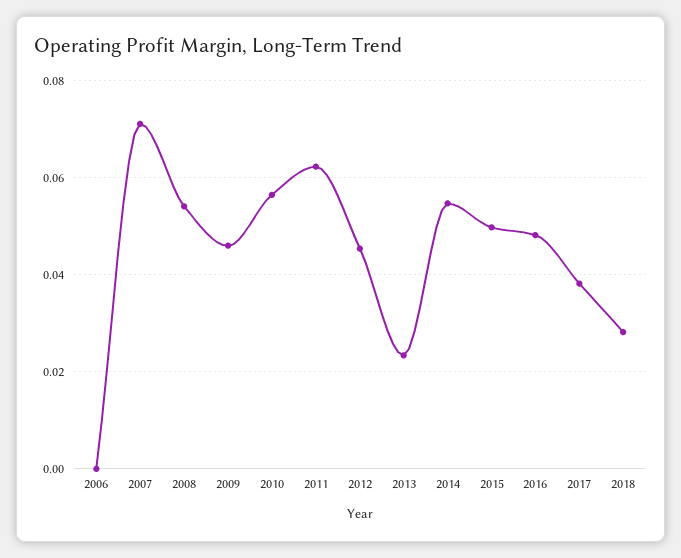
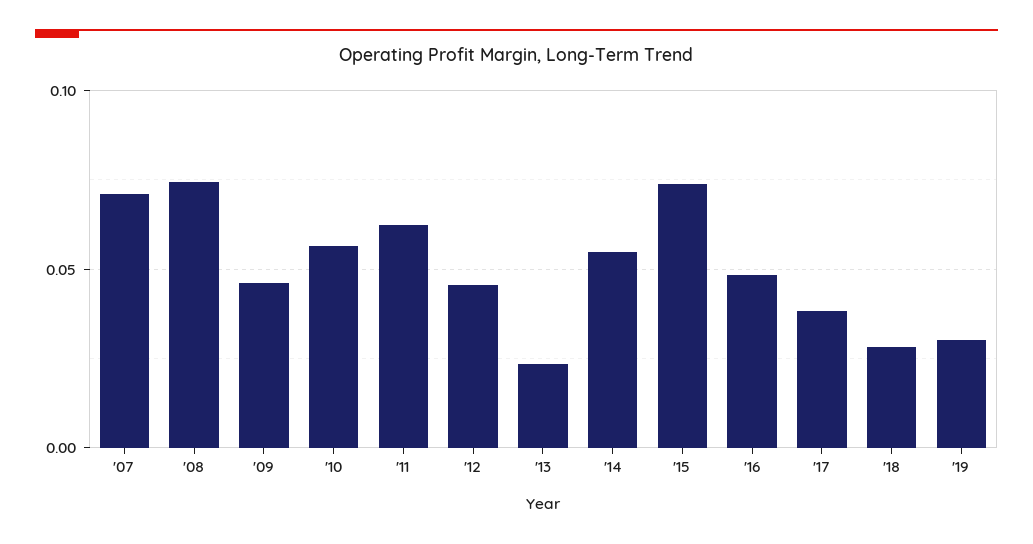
2006: 0 -> none
2008: 0.054 -> 0.075
2015: 0.05 -> 0.075
'19: none -> 0.03

